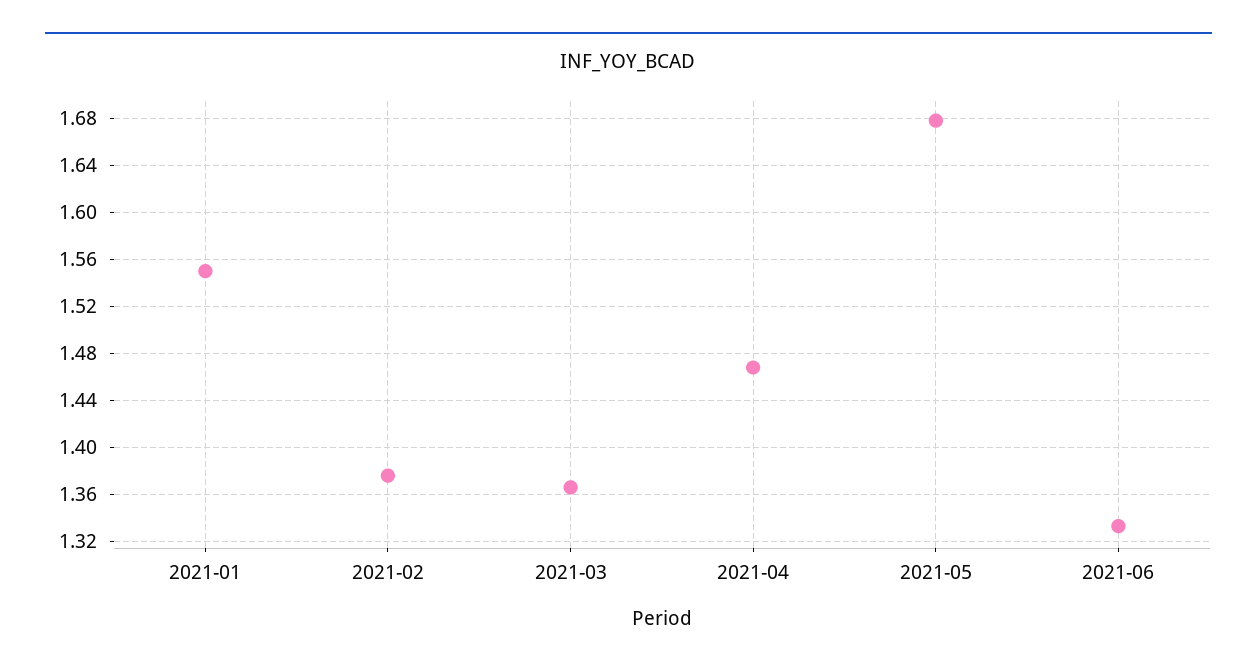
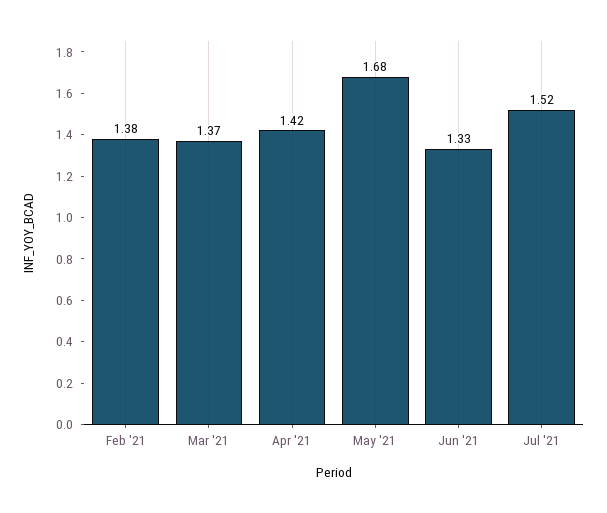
2021-01: 1.55 -> none
2021-04: 1.47 -> 1.42
Jul '21: none -> 1.52

